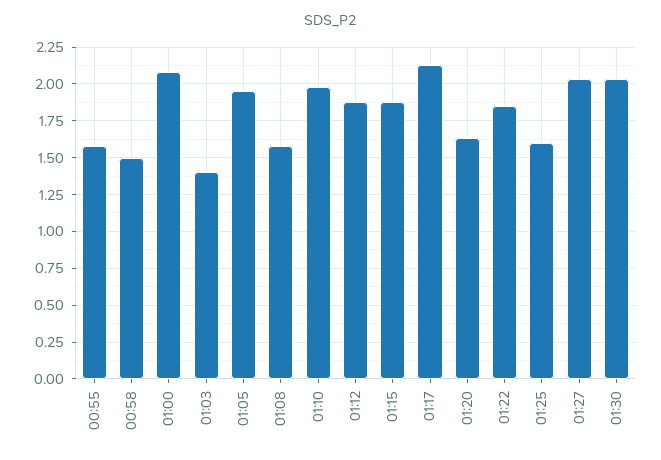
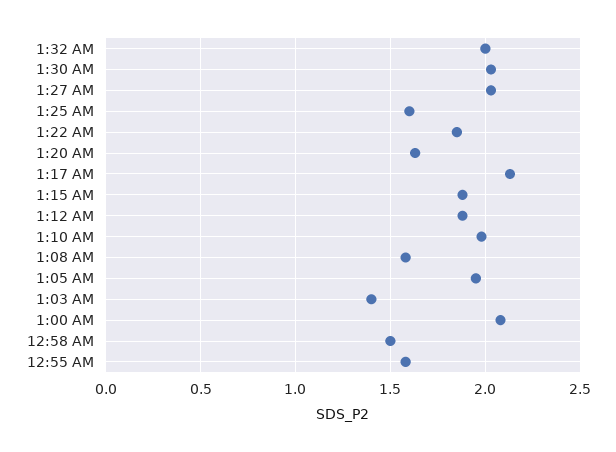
1:32 AM: none -> 2

